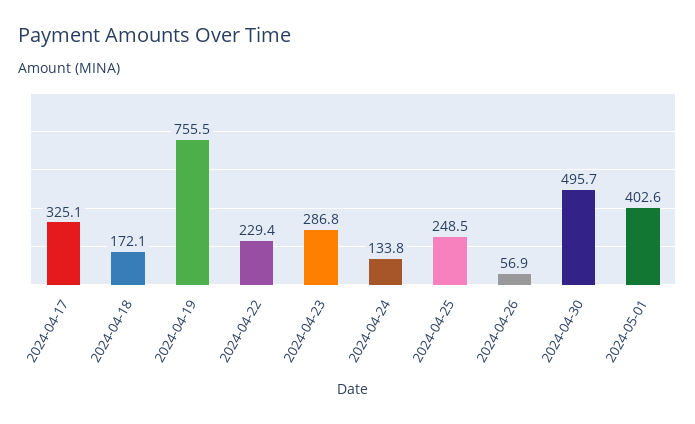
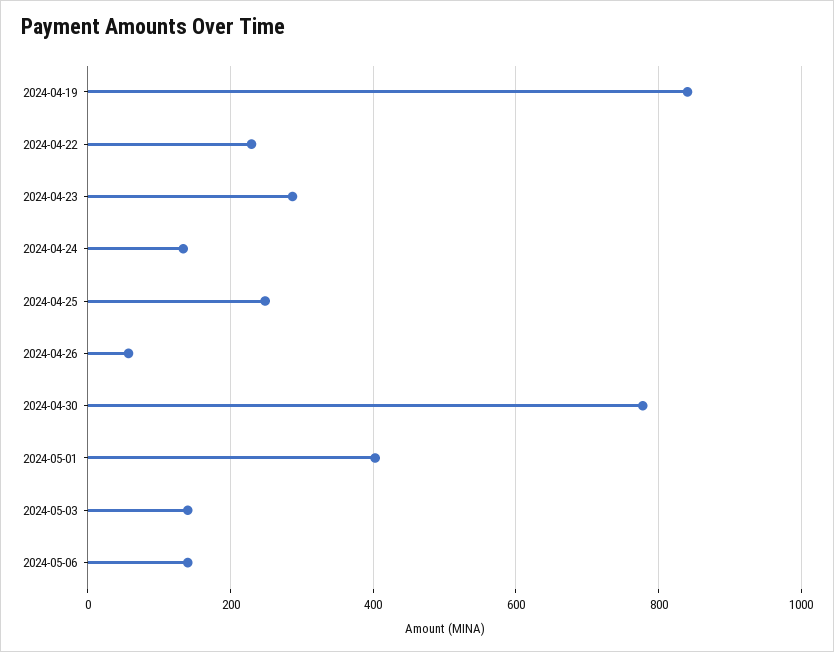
2024-04-17: 325.1 -> none
2024-04-18: 172.1 -> none
2024-04-19: 755.5 -> 840
2024-04-30: 495.7 -> 780
2024-05-03: none -> 140
2024-05-06: none -> 140

